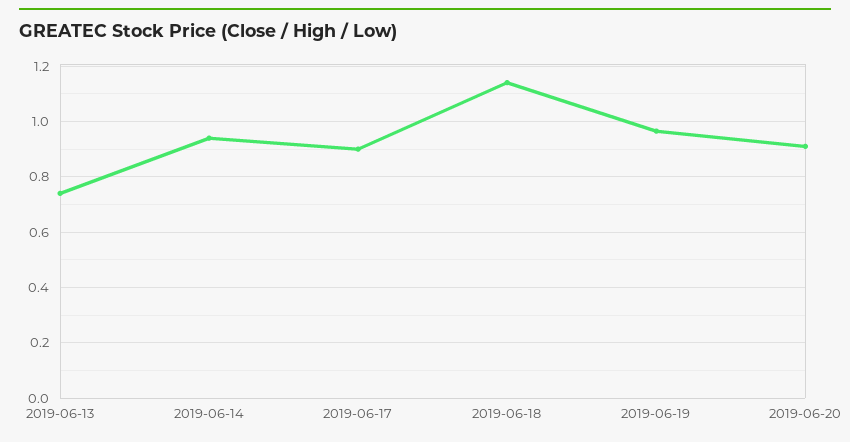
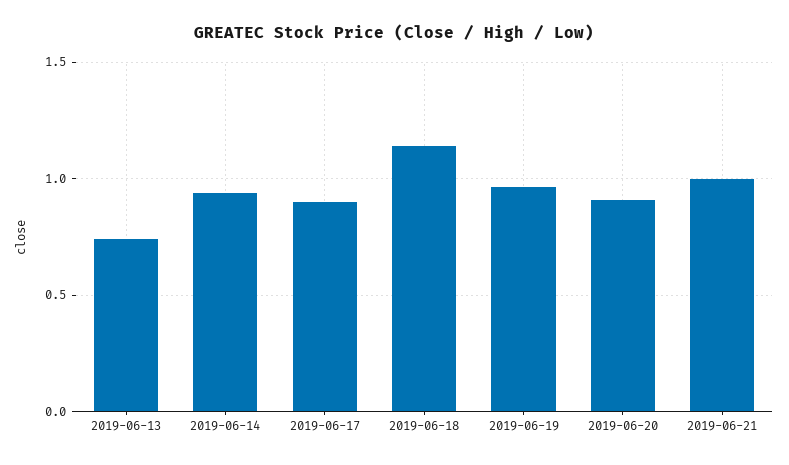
2019-06-21: none -> 1

